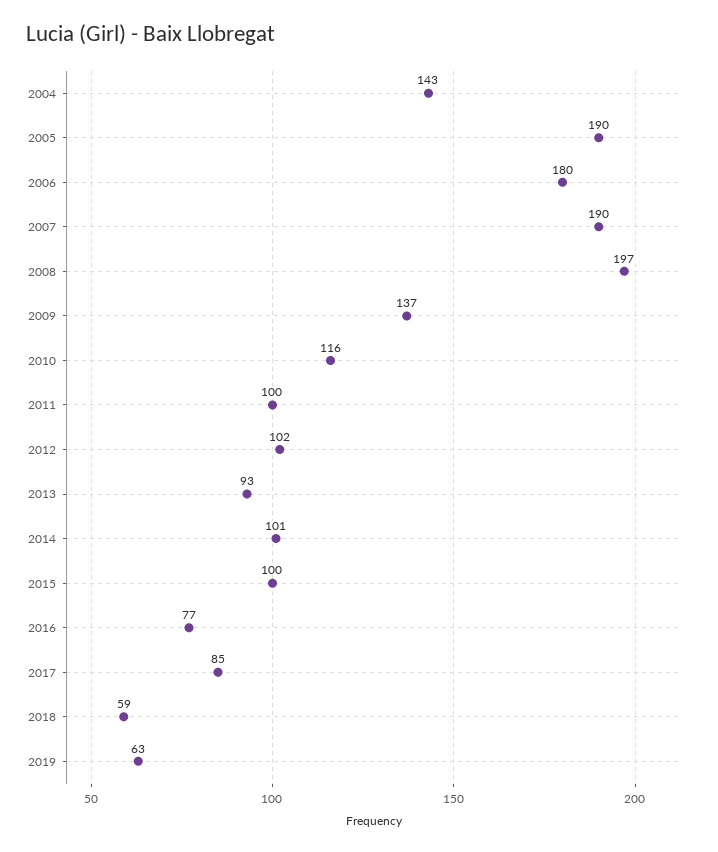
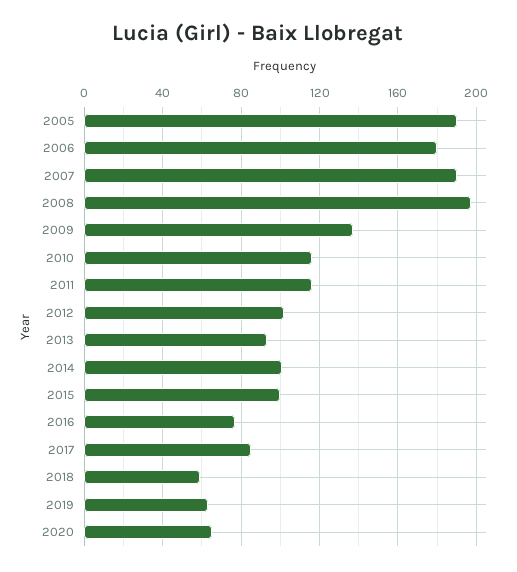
2004: 143 -> none
2011: 100 -> 115
2020: none -> 65

